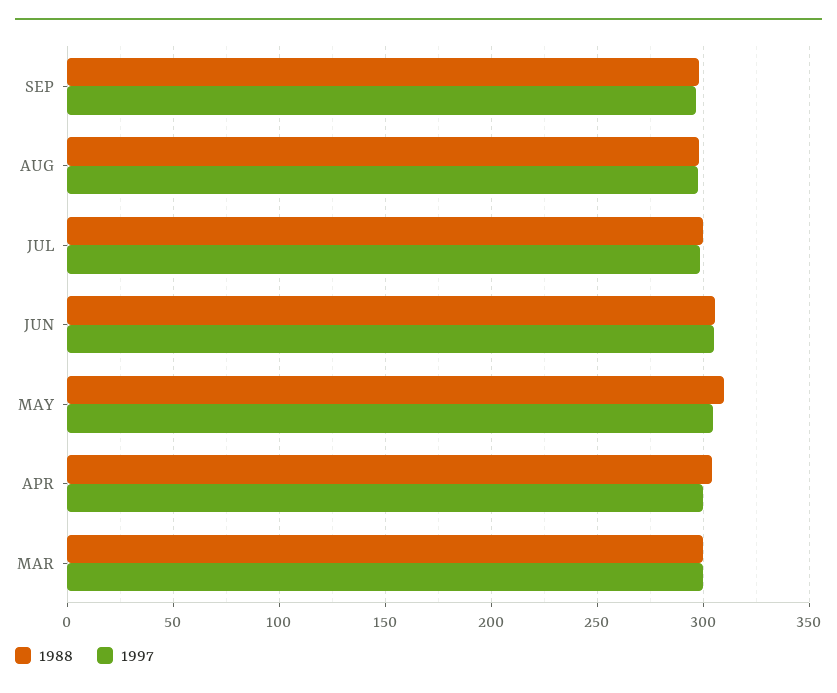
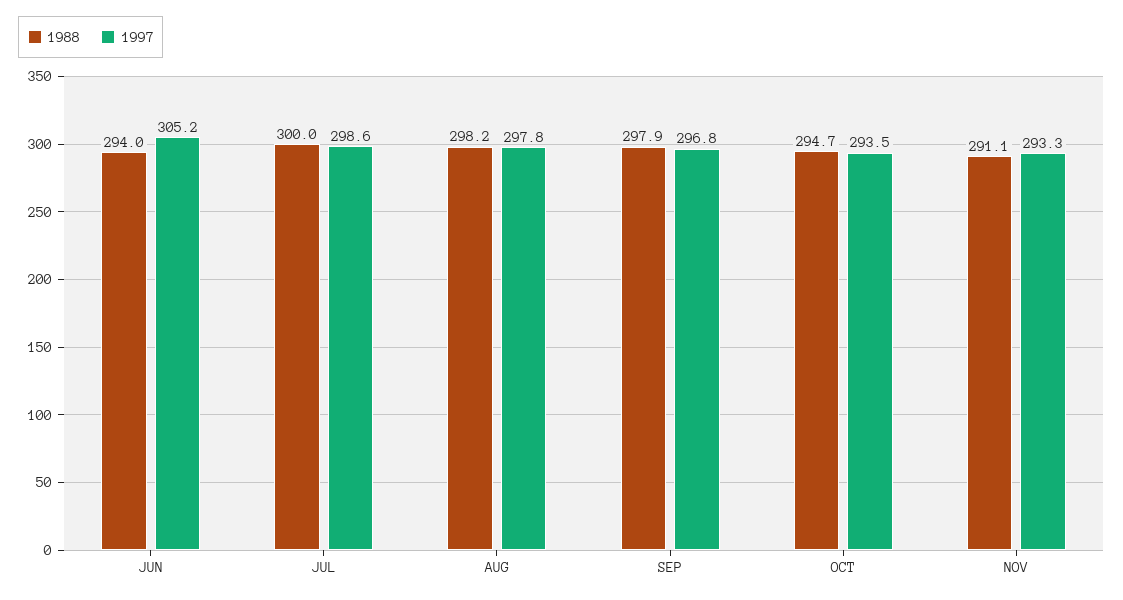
1988, JUN: 305 -> 294
1988, MAY: 310 -> none
1997, MAY: 305 -> none
1988, APR: 305 -> none
1997, APR: 300 -> none
1988, MAR: 300 -> none
1997, MAR: 300 -> none
1988, OCT: none -> 294.7
1997, OCT: none -> 293.5
1988, NOV: none -> 291.1
1997, NOV: none -> 293.3

